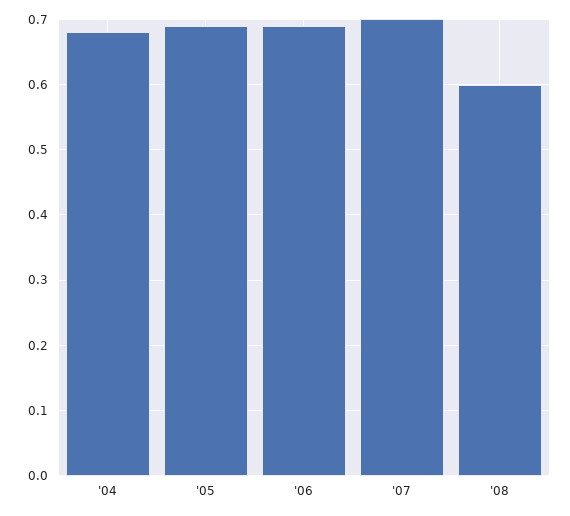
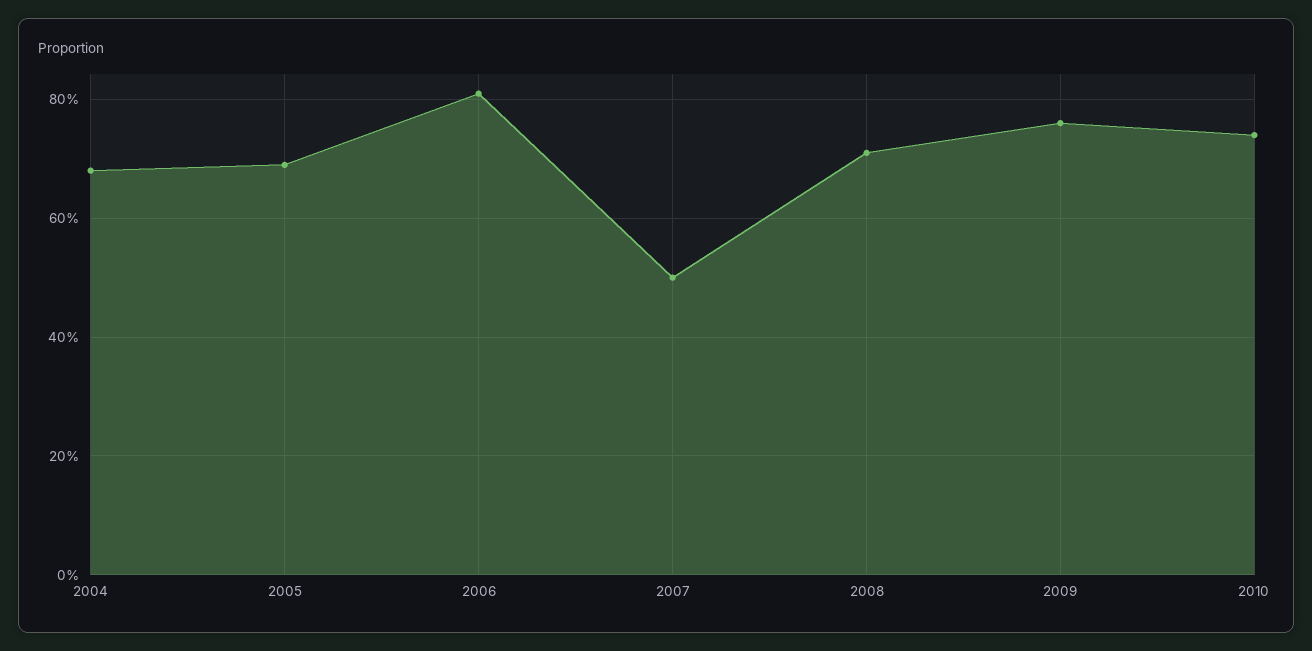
'06: 0.69 -> 0.8
'07: 0.7 -> 0.5
'08: 0.6 -> 0.7
2009: none -> 0.75
2010: none -> 0.75

